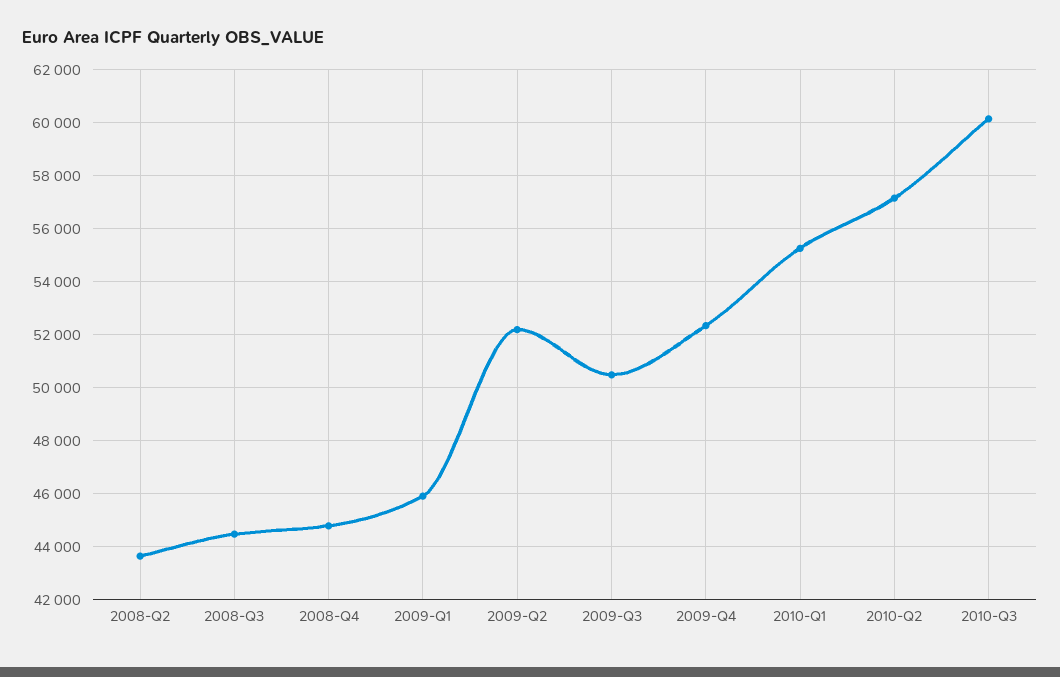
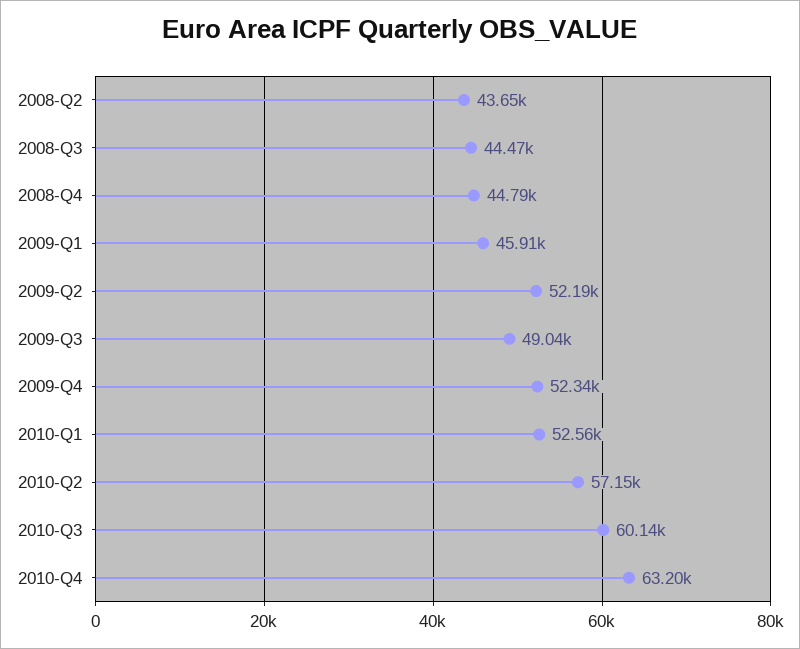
2009-Q3: 50500 -> 49040
2010-Q1: 55250 -> 52560
2010-Q4: none -> 63200

